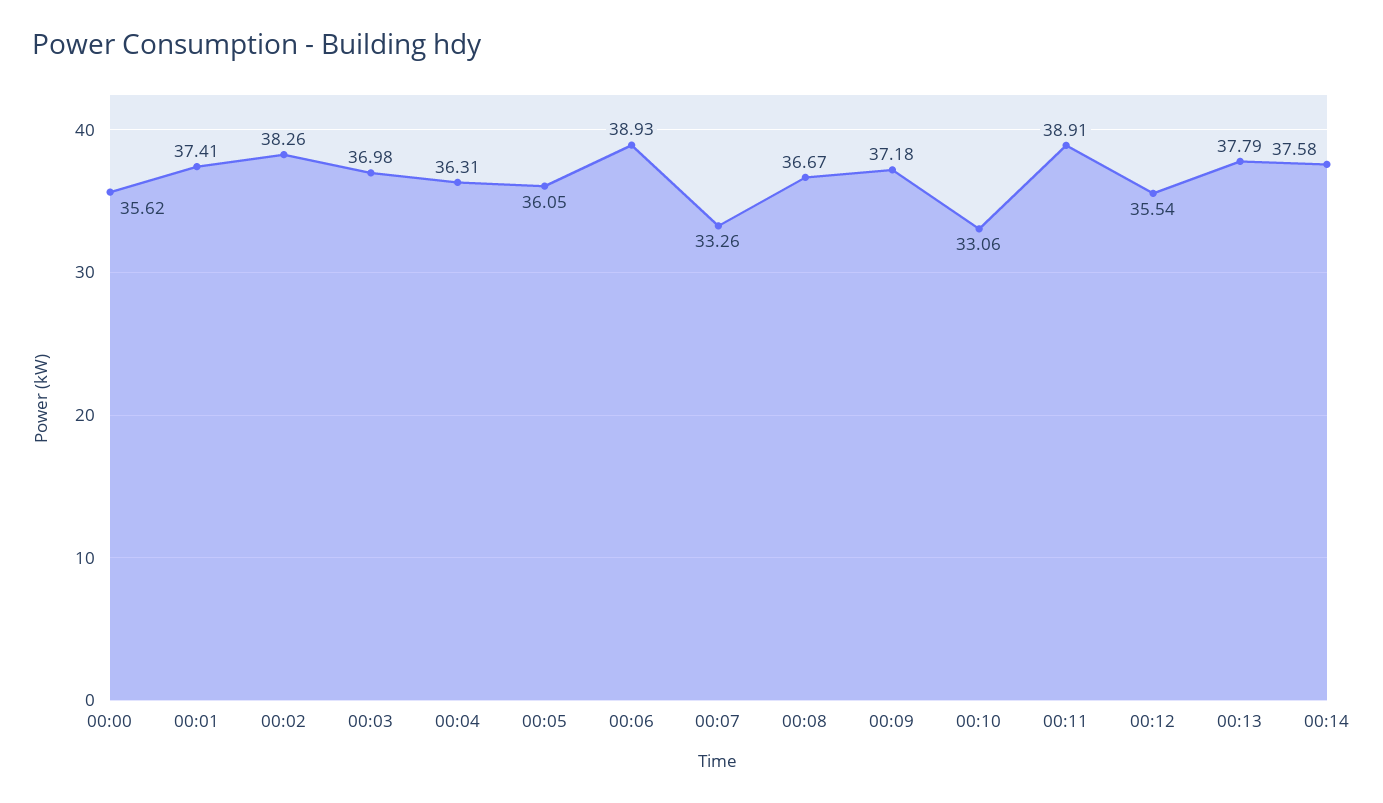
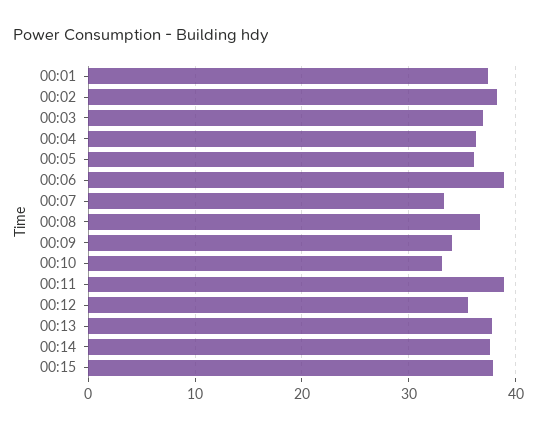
00:00: 35.62 -> none
00:09: 37.18 -> 34
00:15: none -> 38

